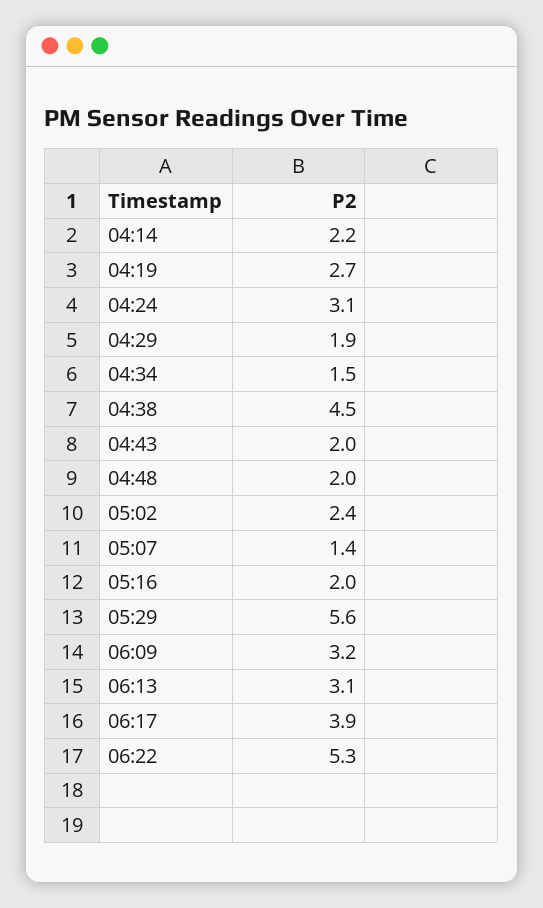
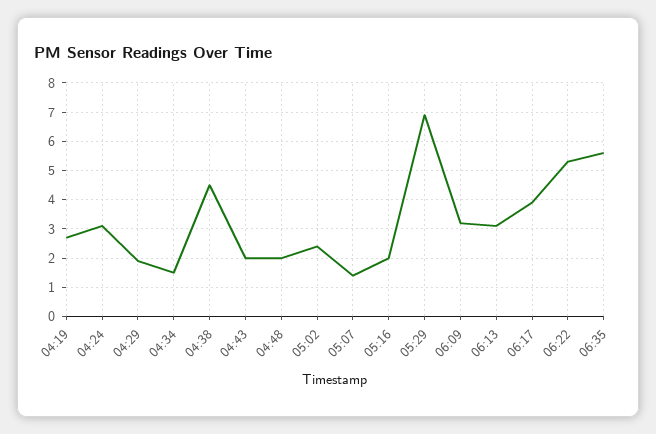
04:14: 2.2 -> none
05:29: 5.6 -> 7
06:35: none -> 5.5

